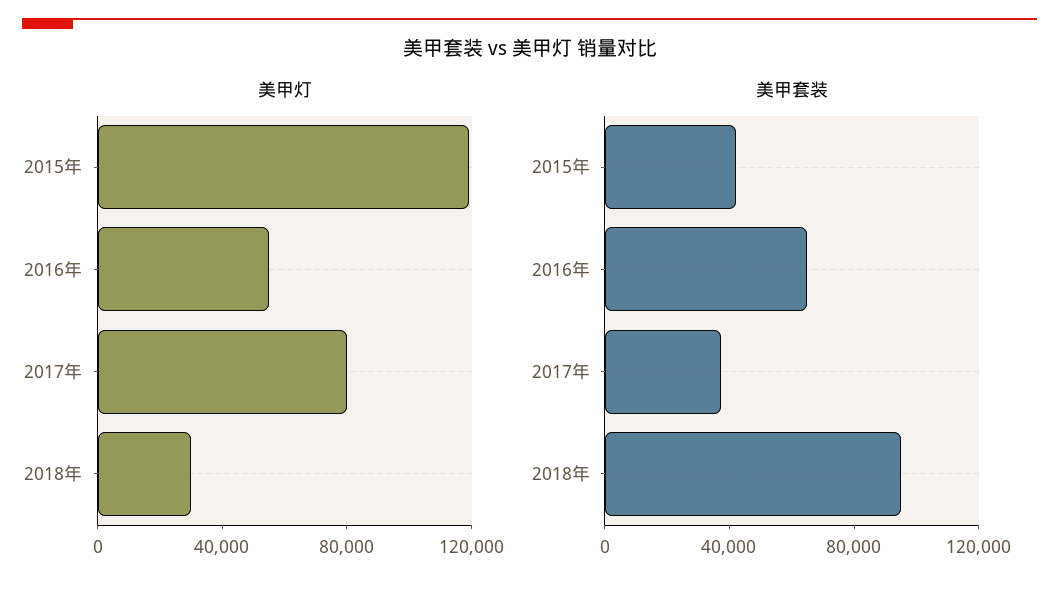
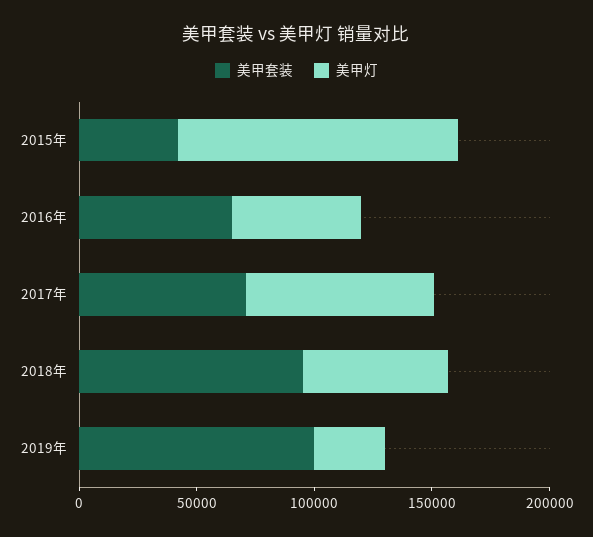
美甲灯, 2018年: 30000 -> 60000
美甲套装, 2017年: 40000 -> 70000
美甲套装, 2019年: none -> 100000
美甲灯, 2019年: none -> 30000

